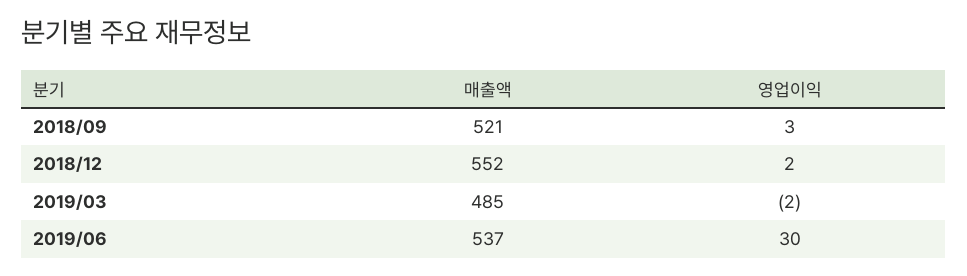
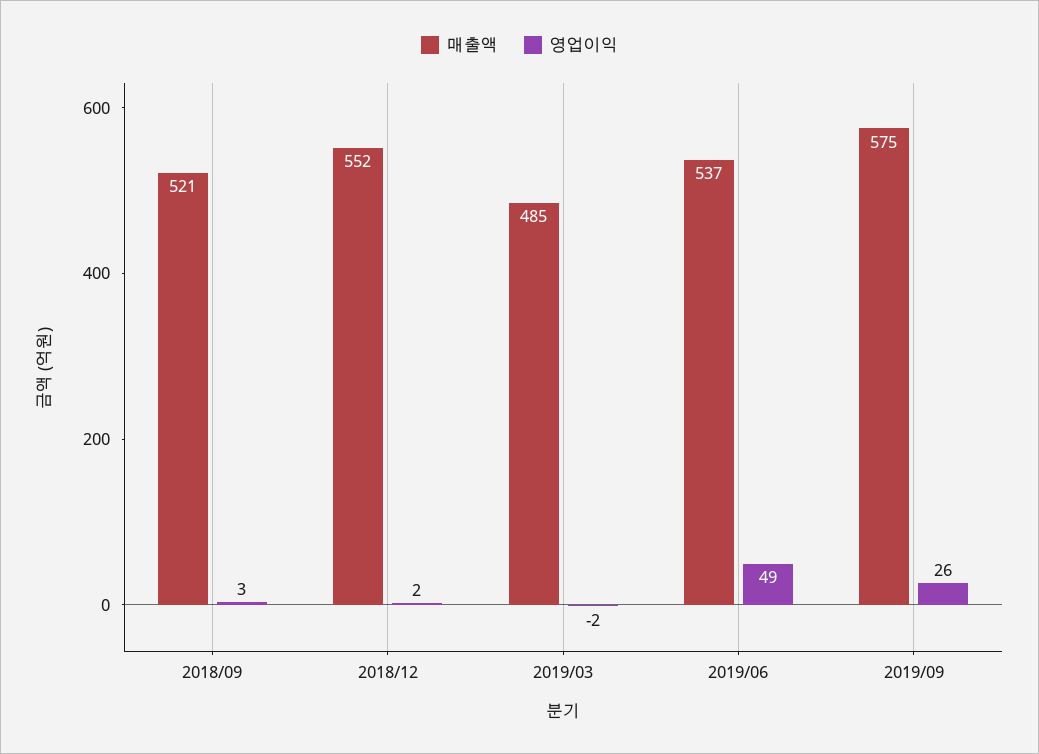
영업이익, 2019/06: 30 -> 49
매출액, 2019/09: none -> 575
영업이익, 2019/09: none -> 26

